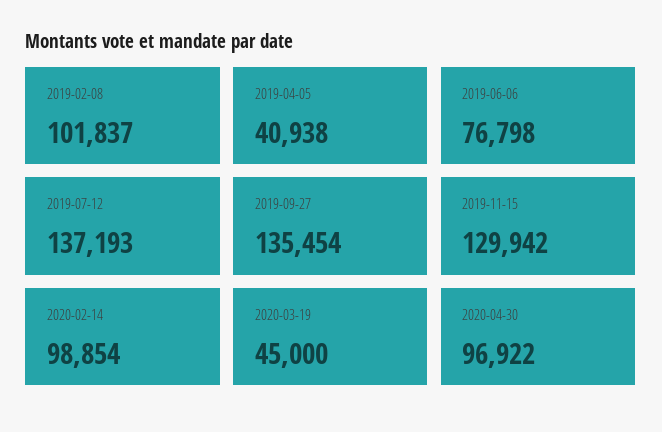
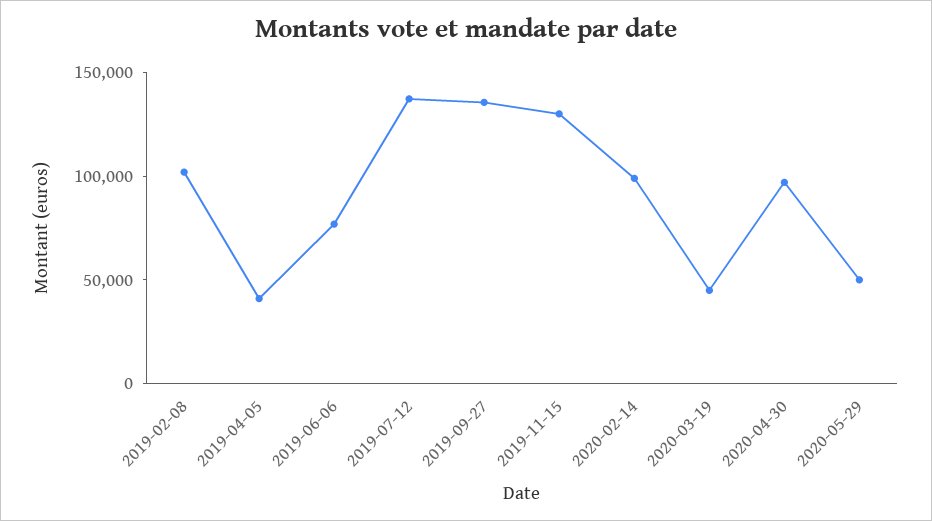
2020-05-29: none -> 50000

